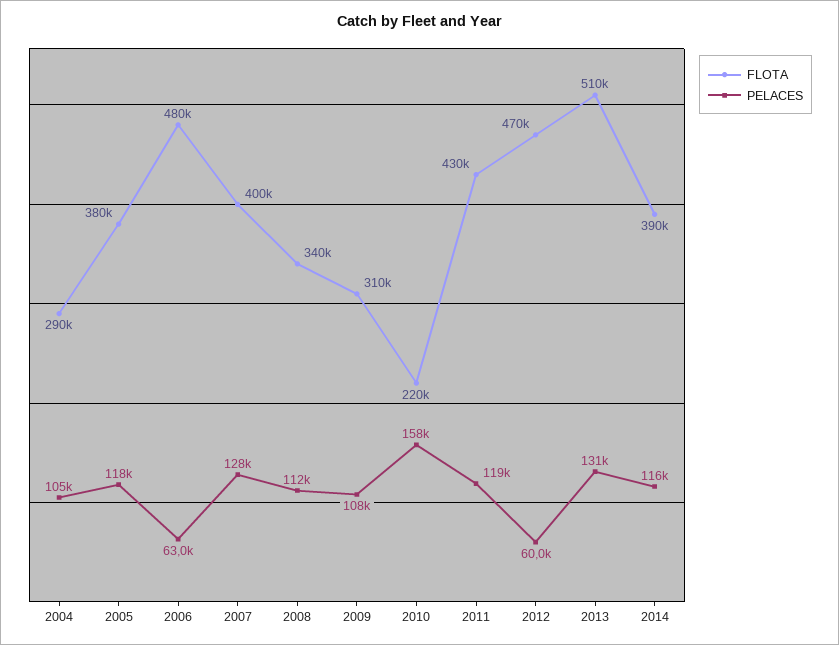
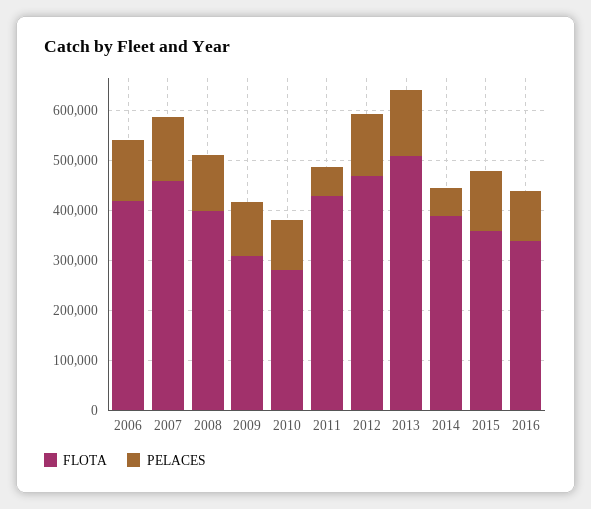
FLOTA, 2004: 290000 -> none
PELACES, 2004: 105000 -> none
FLOTA, 2005: 380000 -> none
PELACES, 2005: 118000 -> none
FLOTA, 2006: 480000 -> 420000
PELACES, 2006: 63000 -> 120000
FLOTA, 2007: 400000 -> 460000
FLOTA, 2008: 340000 -> 400000
FLOTA, 2010: 220000 -> 280000
PELACES, 2010: 158000 -> 100000
PELACES, 2011: 119000 -> 60000
PELACES, 2012: 60000 -> 120000
PELACES, 2014: 116000 -> 60000
FLOTA, 2015: none -> 360000
PELACES, 2015: none -> 120000
FLOTA, 2016: none -> 340000
PELACES, 2016: none -> 100000

